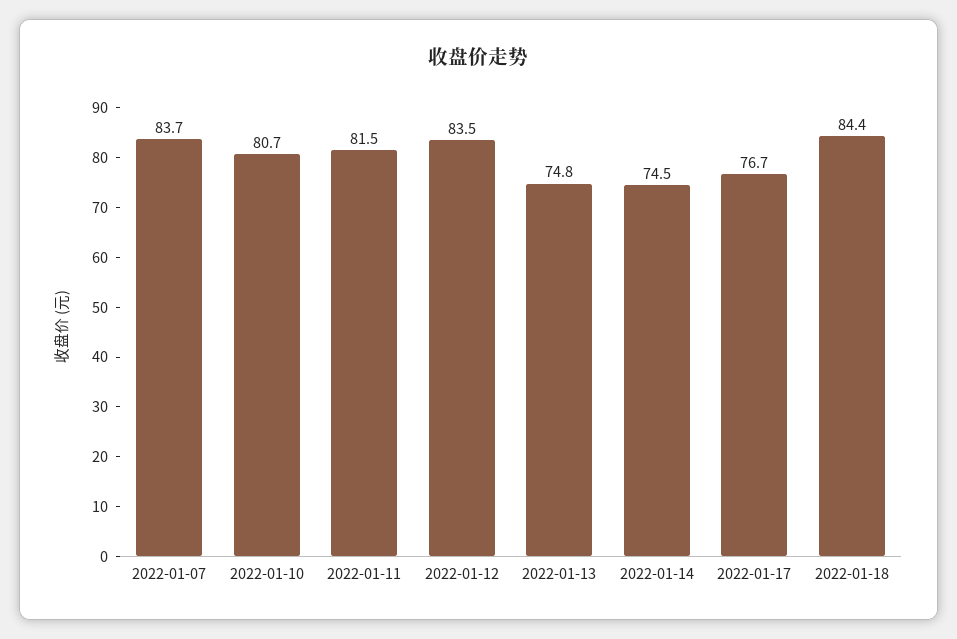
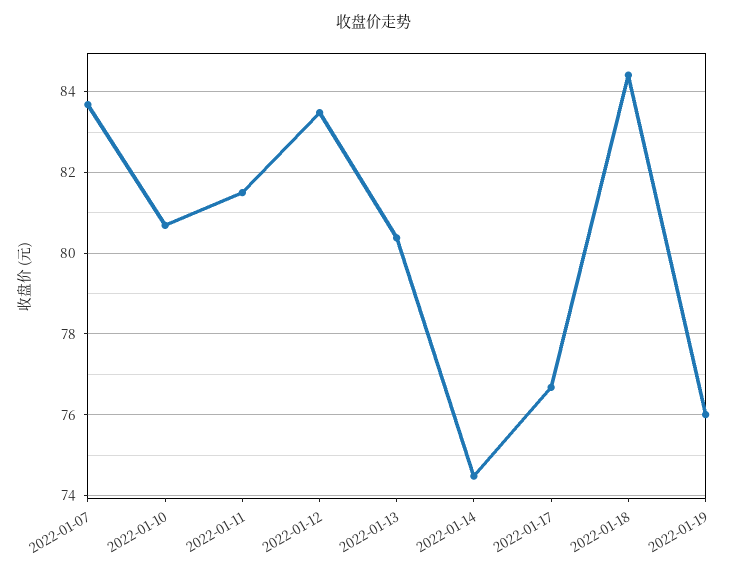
2022-01-13: 74.8 -> 80.4
2022-01-19: none -> 76

